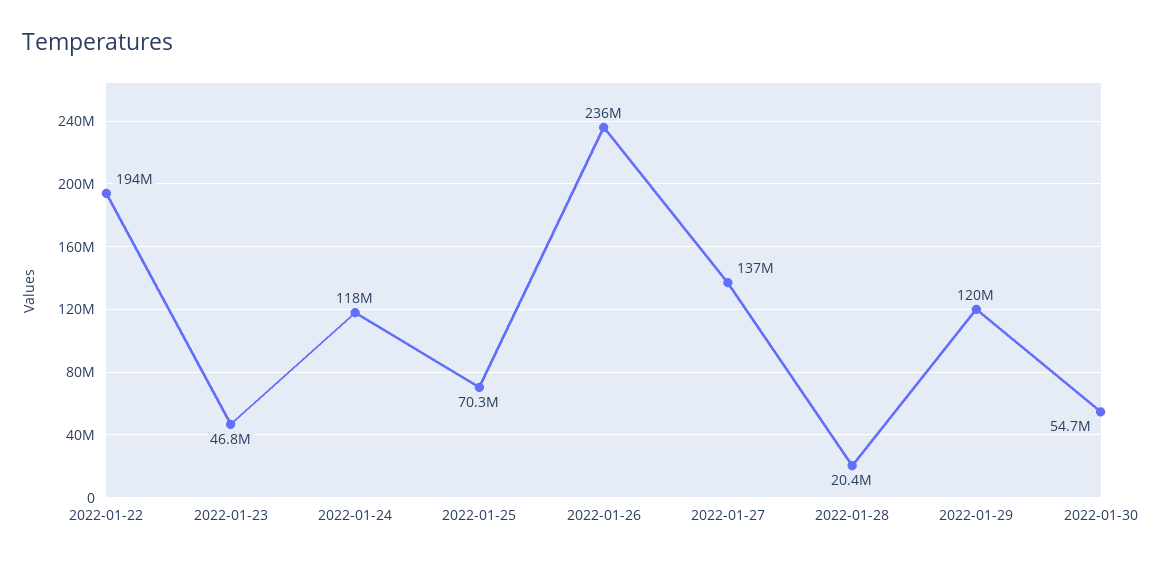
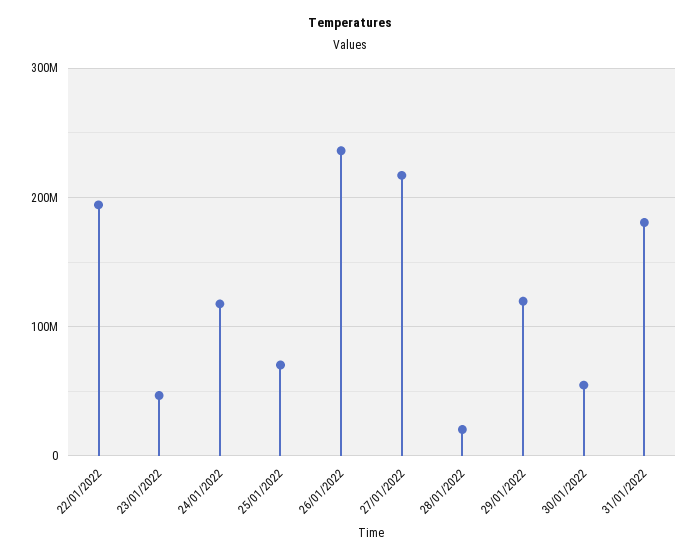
2022-01-27: 137000000 -> 220000000
31/01/2022: none -> 180000000

